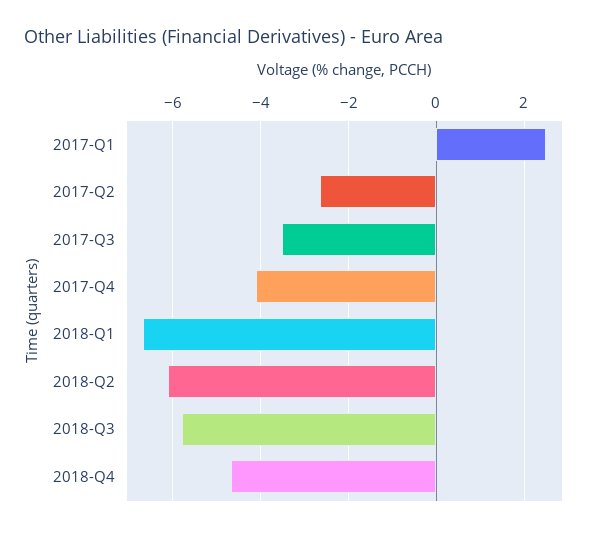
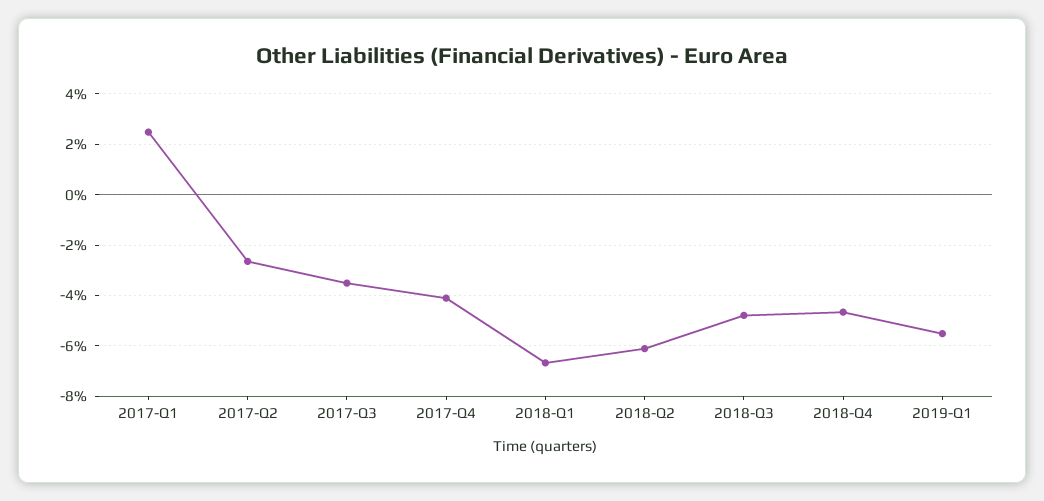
2018-Q3: -5.8 -> -4.75
2019-Q1: none -> -5.5

